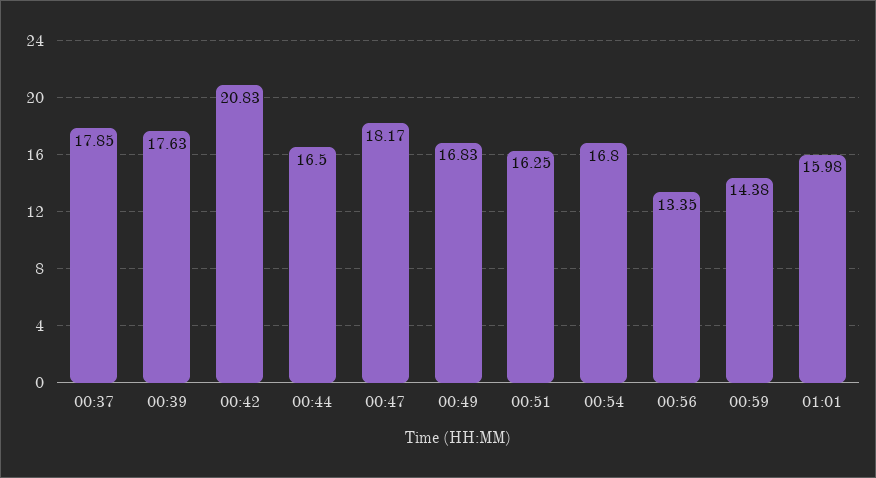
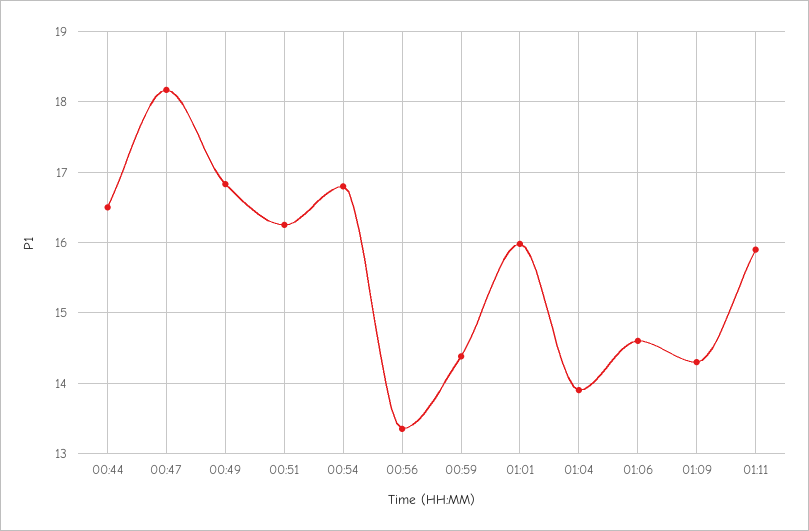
00:37: 17.85 -> none
00:39: 17.63 -> none
00:42: 20.83 -> none
01:04: none -> 13.9
01:06: none -> 14.6
01:09: none -> 14.3
01:11: none -> 15.9

